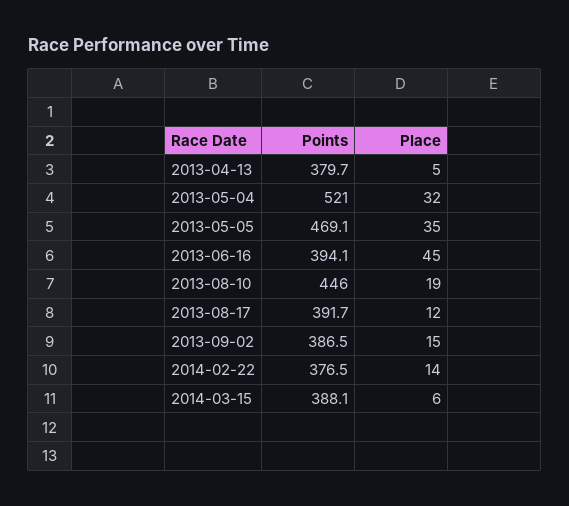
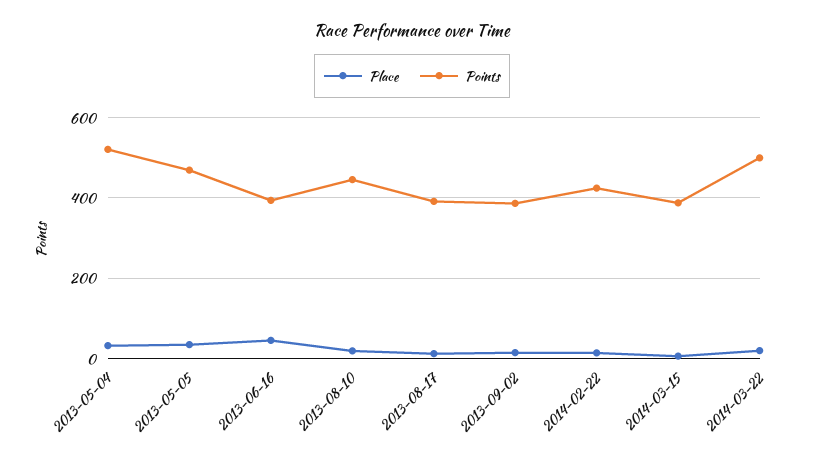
Points, 2013-04-13: 379.7 -> none
Place, 2013-04-13: 5 -> none
Points, 2014-02-22: 376.5 -> 420
Place, 2014-03-22: none -> 20
Points, 2014-03-22: none -> 500

